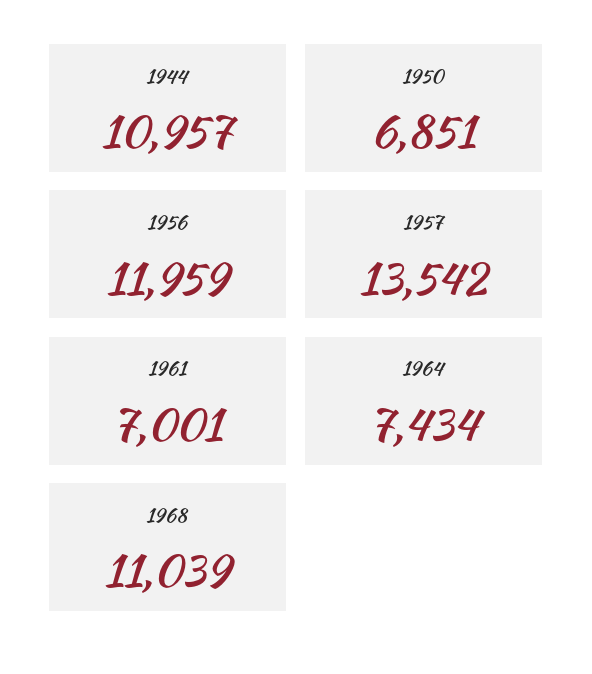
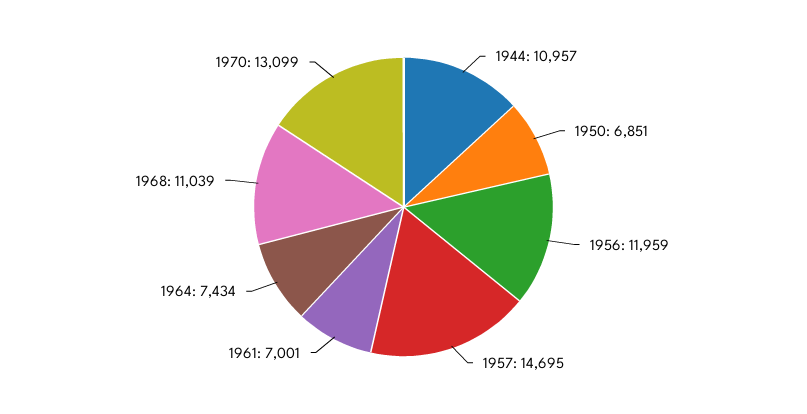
1957: 13542 -> 14695
1970: none -> 13099

